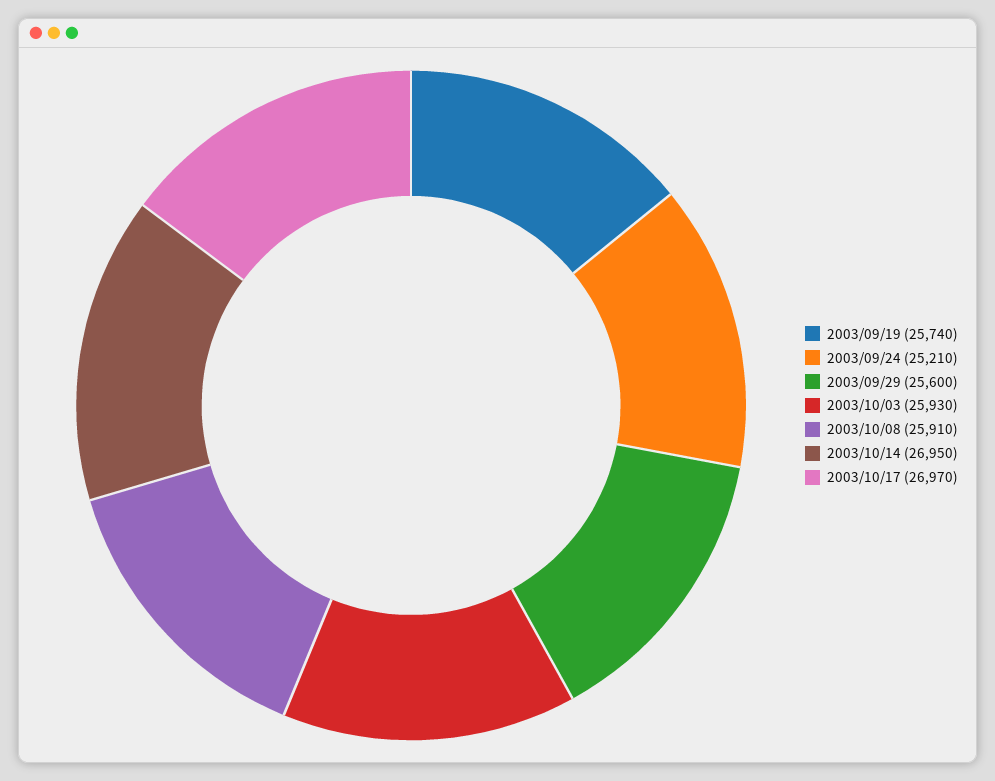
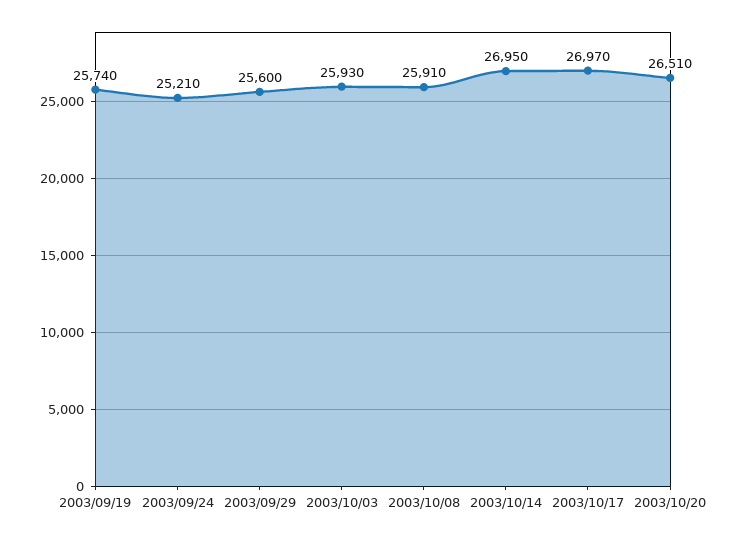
2003/10/20: none -> 26510

